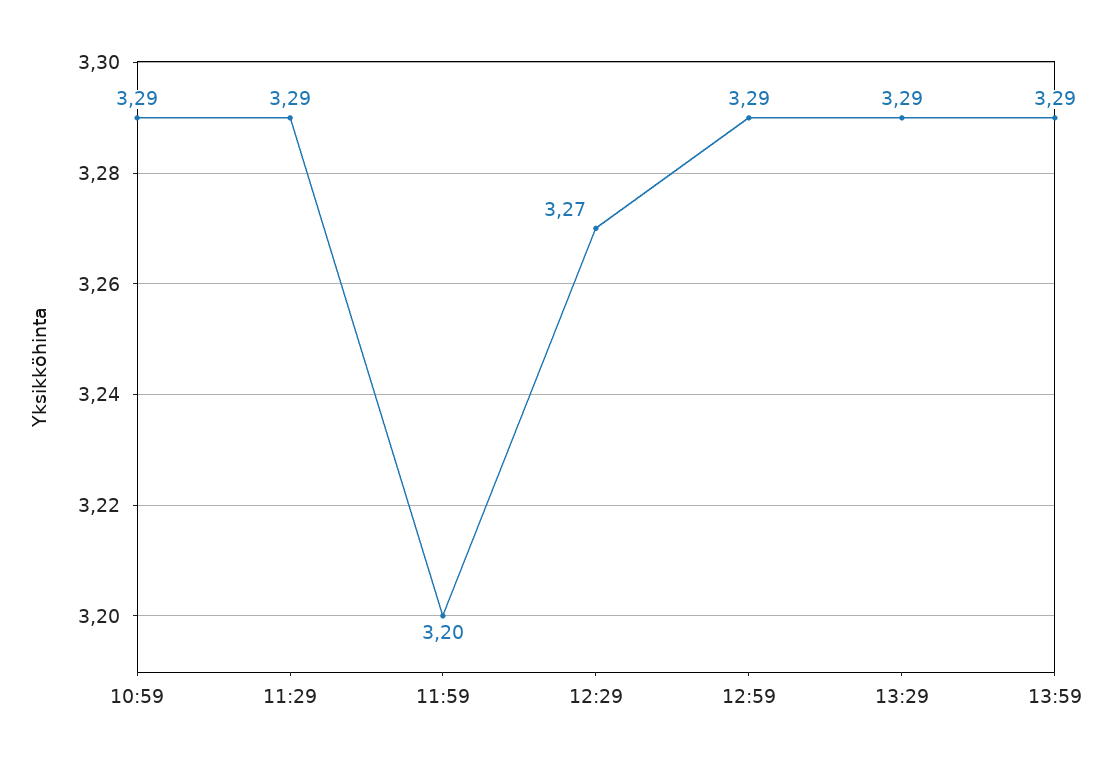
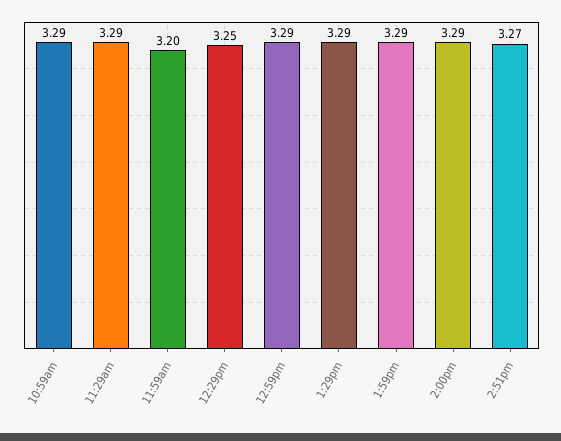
12:29: 3.27 -> 3.25
2:00pm: none -> 3.29
2:51pm: none -> 3.27

